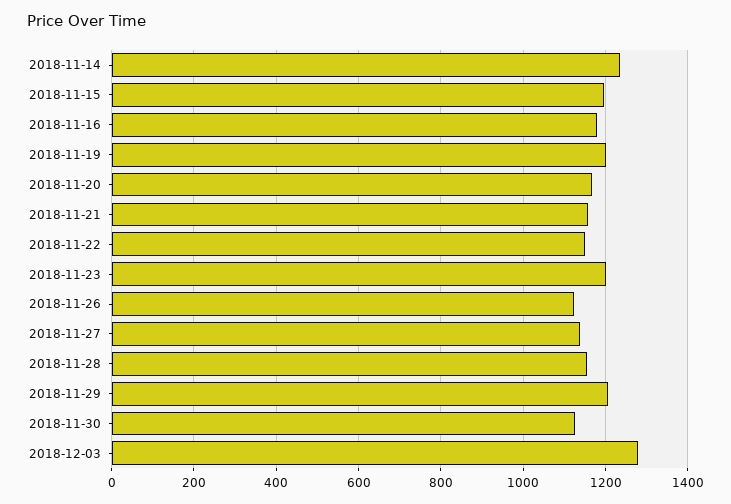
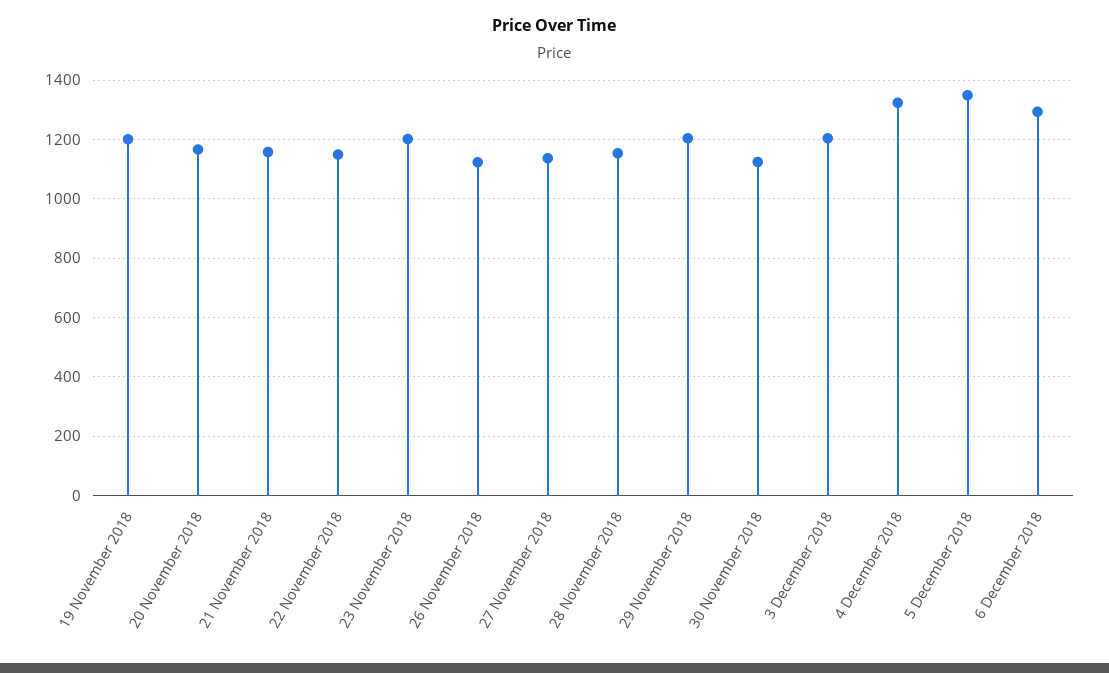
2018-11-14: 1240 -> none
2018-11-15: 1200 -> none
2018-11-16: 1180 -> none
2018-12-03: 1280 -> 1200
4 December 2018: none -> 1325
5 December 2018: none -> 1350
6 December 2018: none -> 1300

